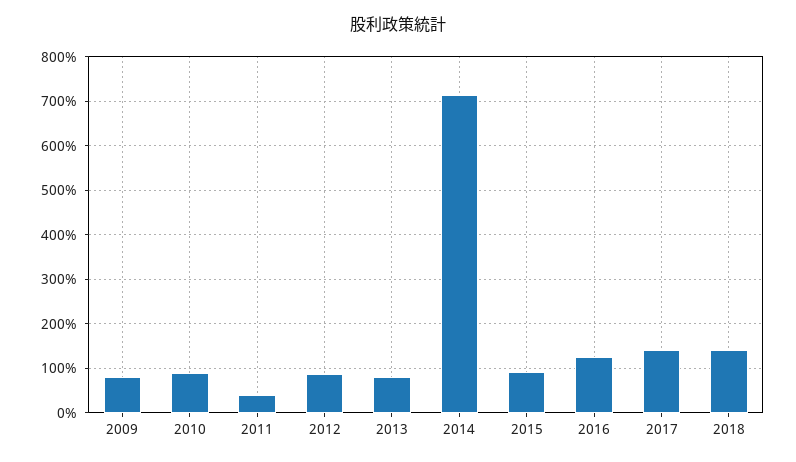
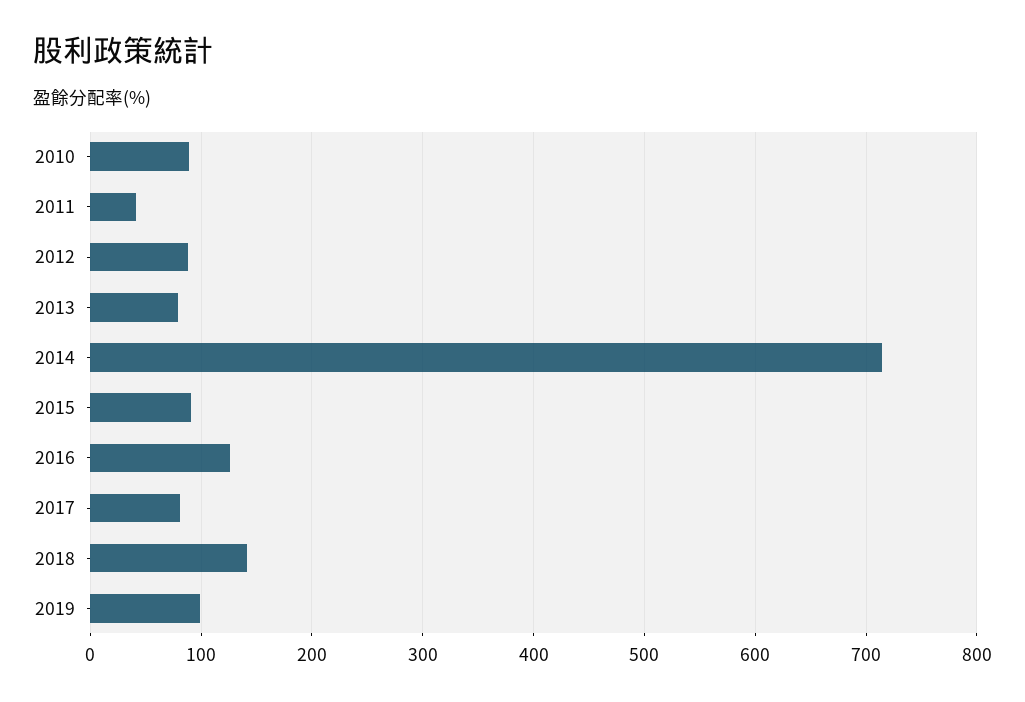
2009: 80 -> none
2017: 140 -> 80
2019: none -> 100

